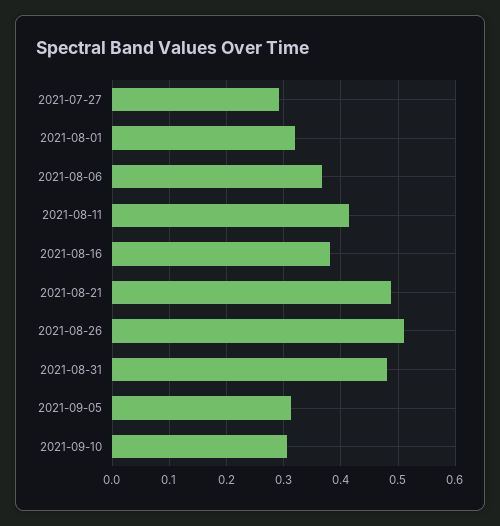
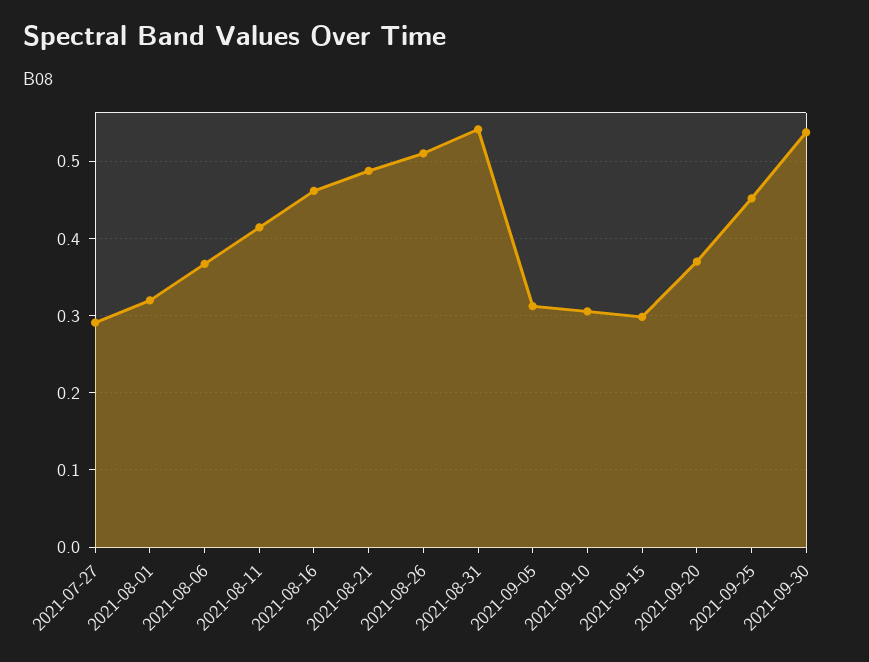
2021-08-16: 0.38 -> 0.46
2021-08-31: 0.48 -> 0.54
2021-09-15: none -> 0.3
2021-09-20: none -> 0.37
2021-09-25: none -> 0.45
2021-09-30: none -> 0.54

